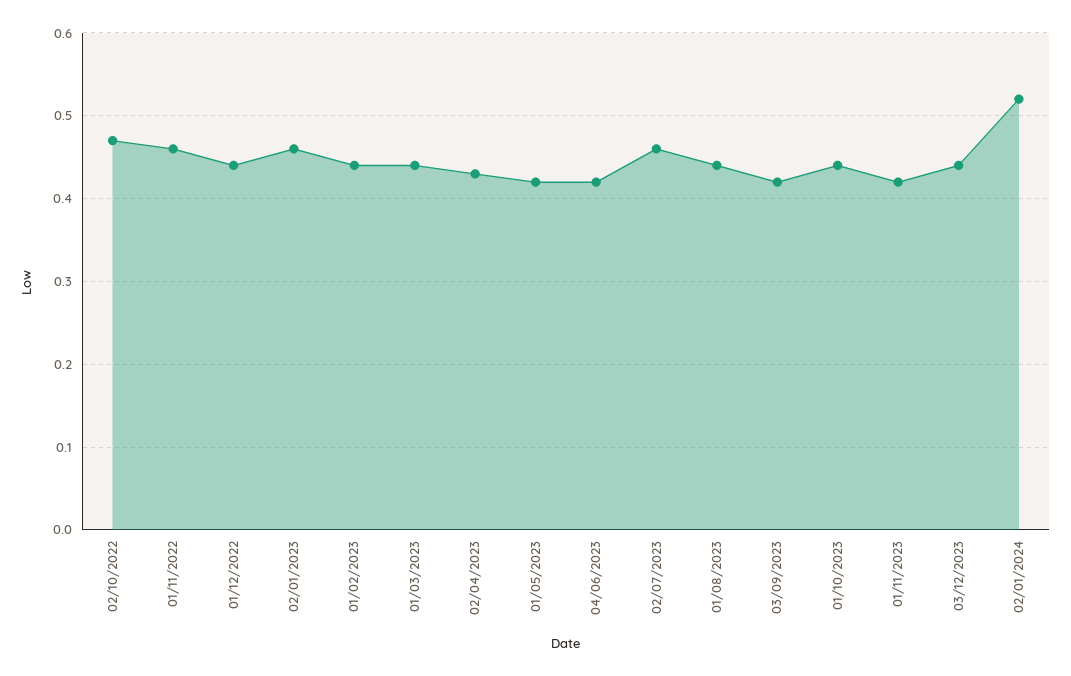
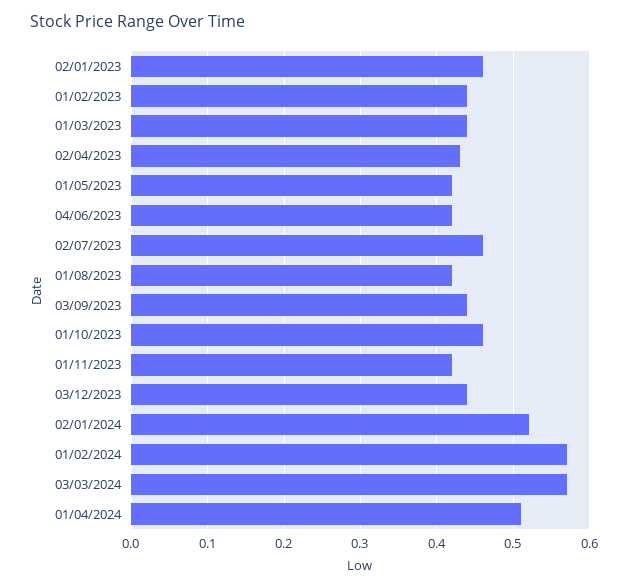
02/10/2022: 0.47 -> none
01/11/2022: 0.46 -> none
01/12/2022: 0.44 -> none
01/08/2023: 0.44 -> 0.42
03/09/2023: 0.42 -> 0.44
01/10/2023: 0.44 -> 0.46
01/02/2024: none -> 0.57
03/03/2024: none -> 0.57
01/04/2024: none -> 0.51

